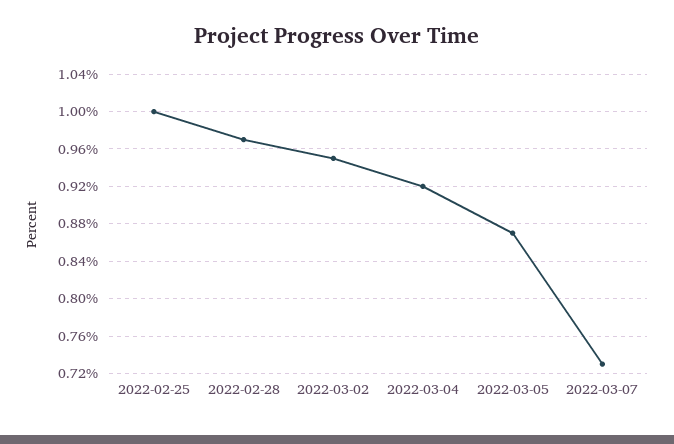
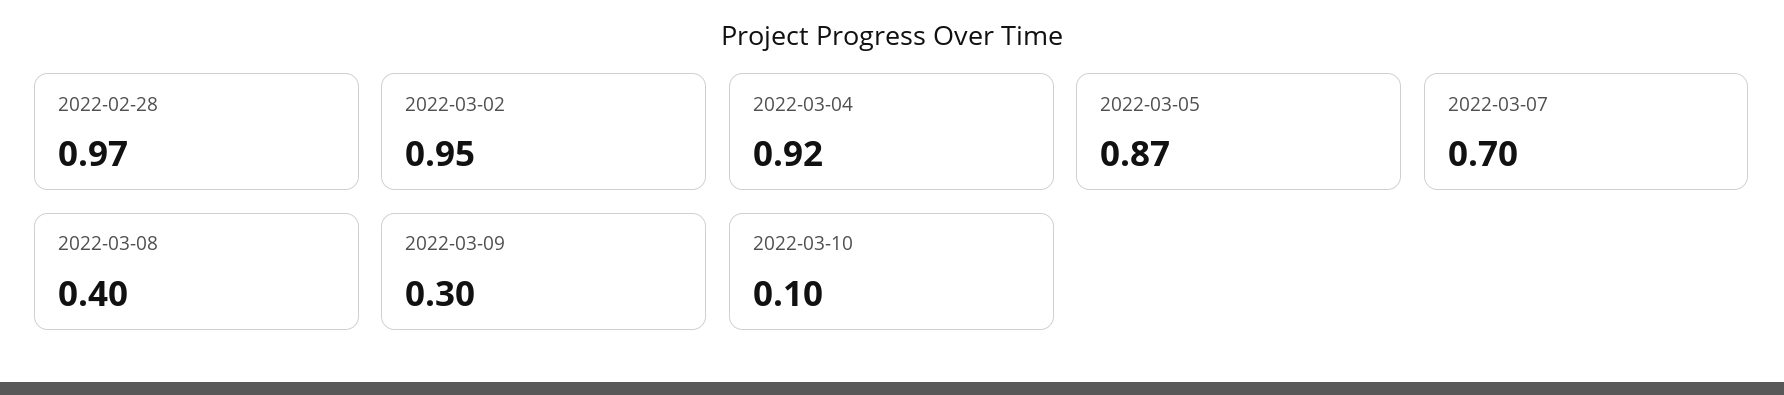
2022-02-25: 1 -> none
2022-03-07: 0.73 -> 0.7
2022-03-08: none -> 0.4
2022-03-09: none -> 0.3
2022-03-10: none -> 0.1

